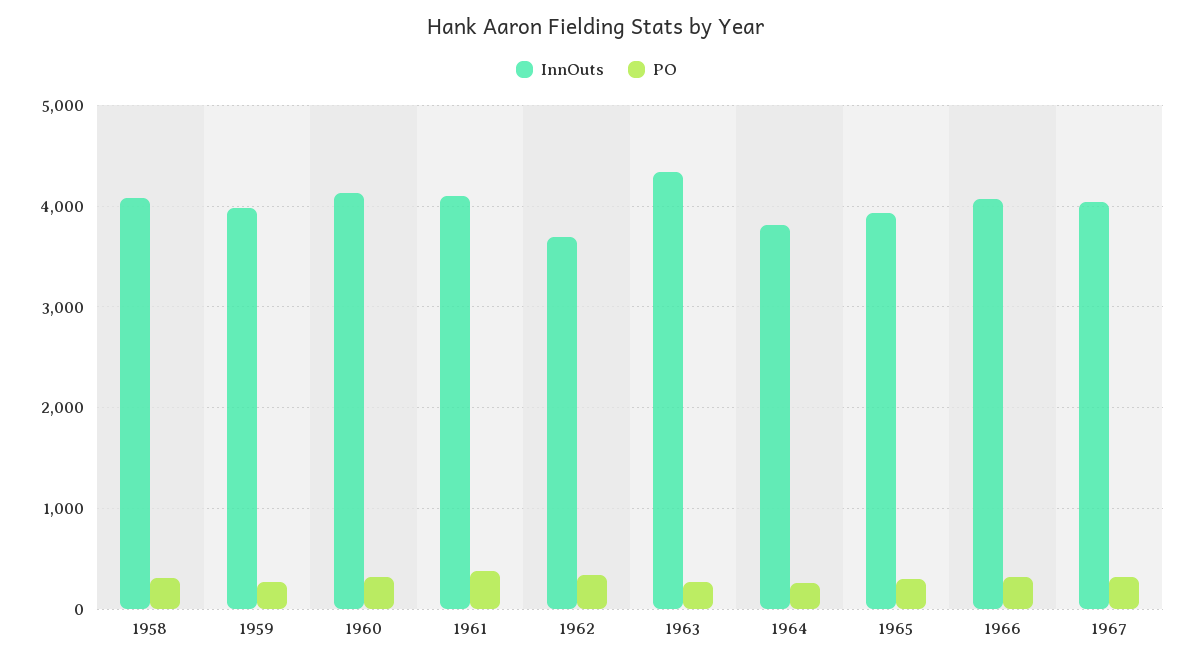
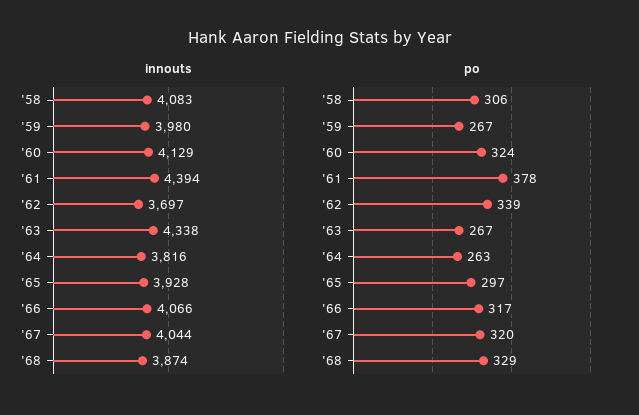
InnOuts, 1961: 4100 -> 4394
InnOuts, '68: none -> 3874
PO, '68: none -> 329

